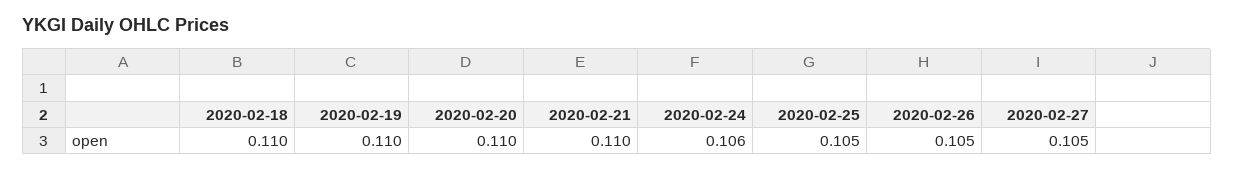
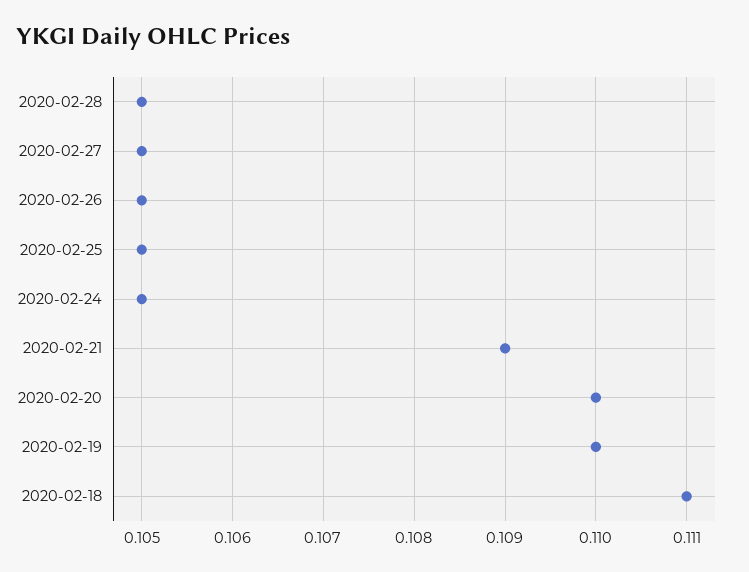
2020-02-18: 0.11 -> 0.111
2020-02-21: 0.11 -> 0.109
2020-02-24: 0.106 -> 0.105
2020-02-28: none -> 0.105

